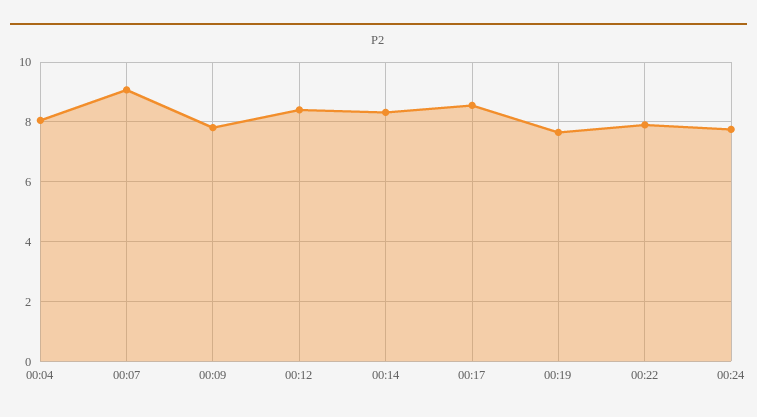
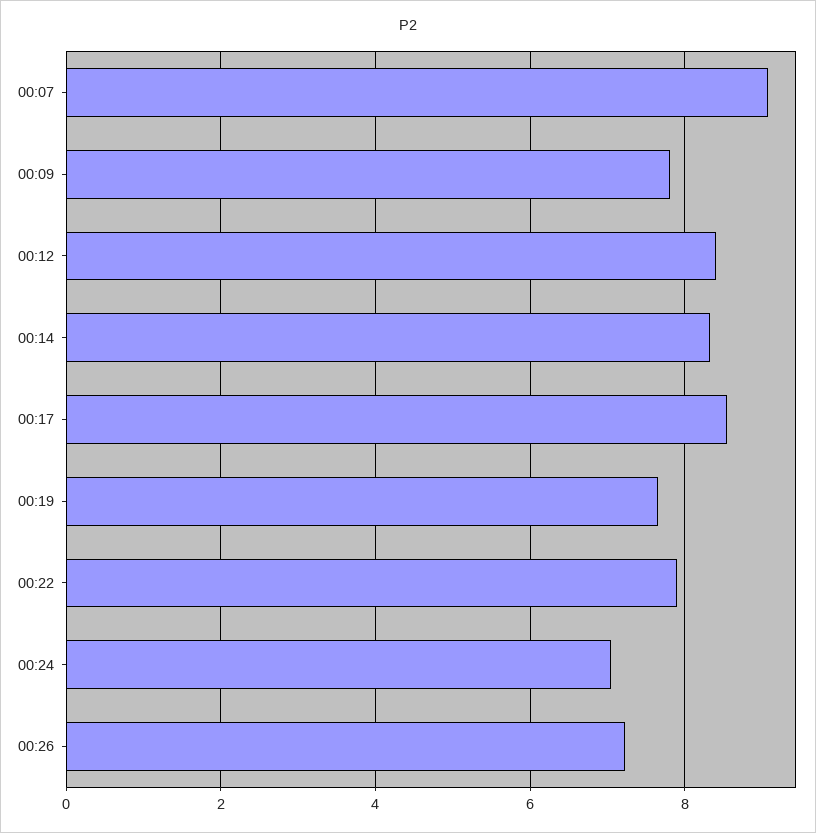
00:04: 8 -> none
00:24: 7.75 -> 7
00:26: none -> 7.2

